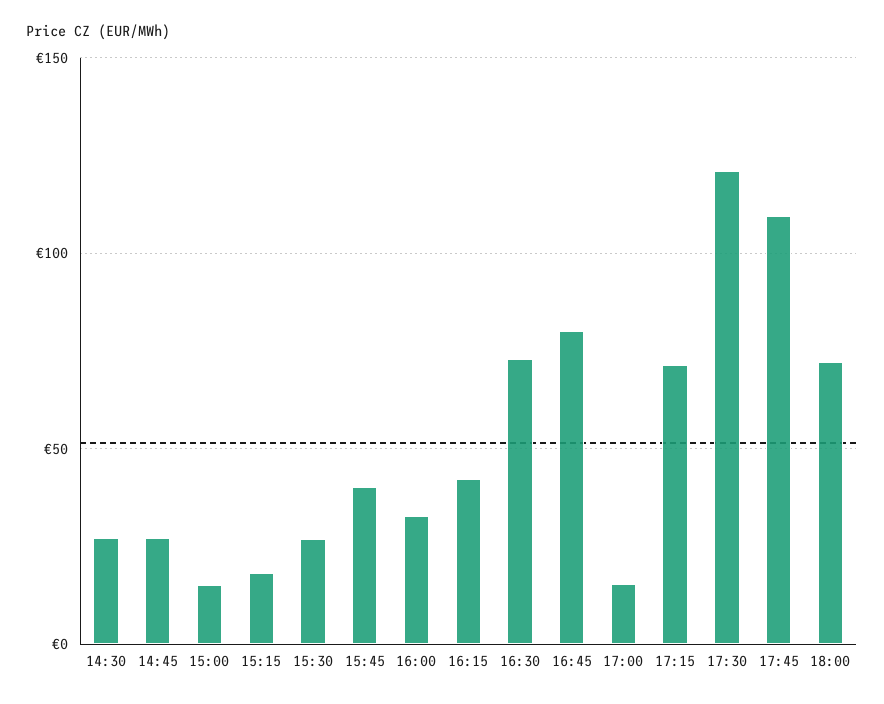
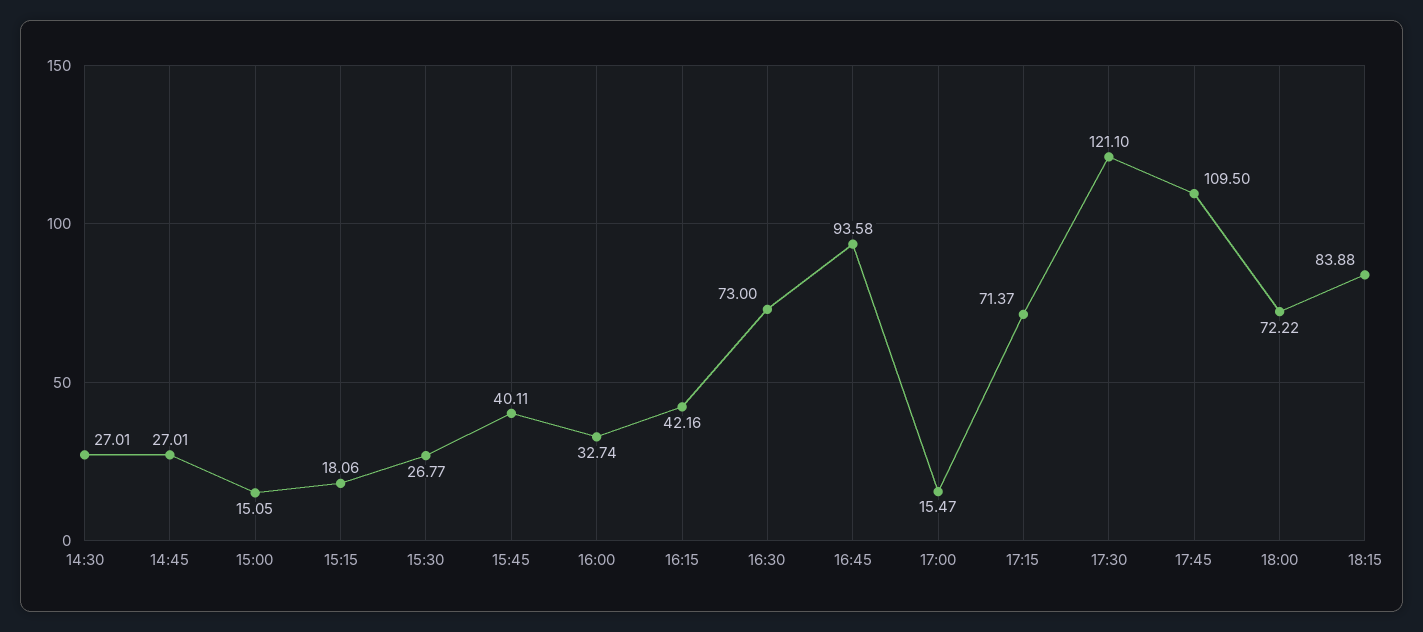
16:45: 80 -> 93.58
18:15: none -> 83.88

